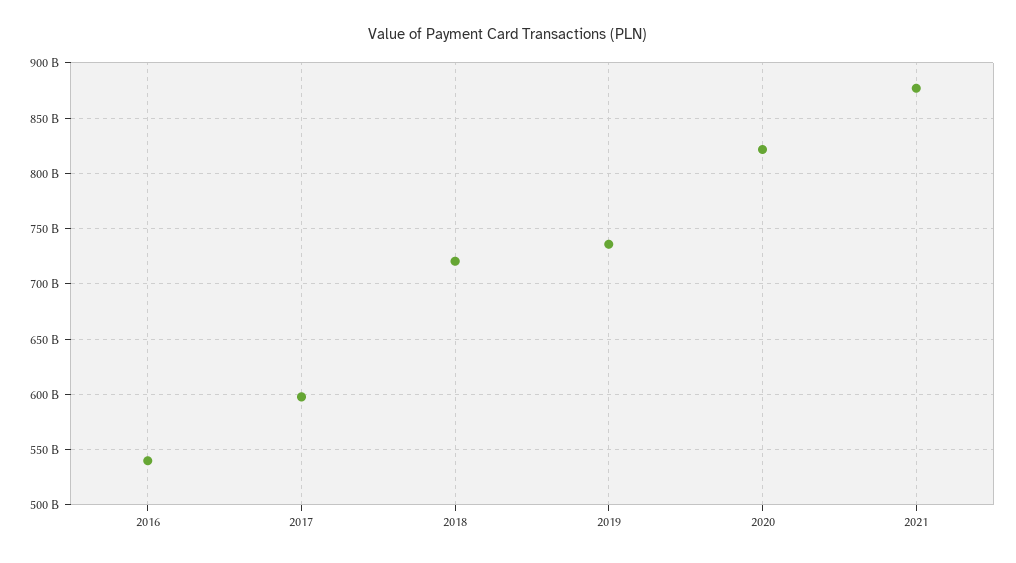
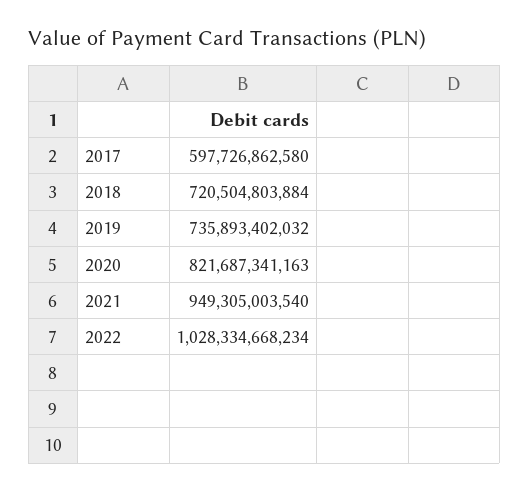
2016: 540000000000 -> none
2021: 880000000000 -> 949305003540
2022: none -> 1028334668234

